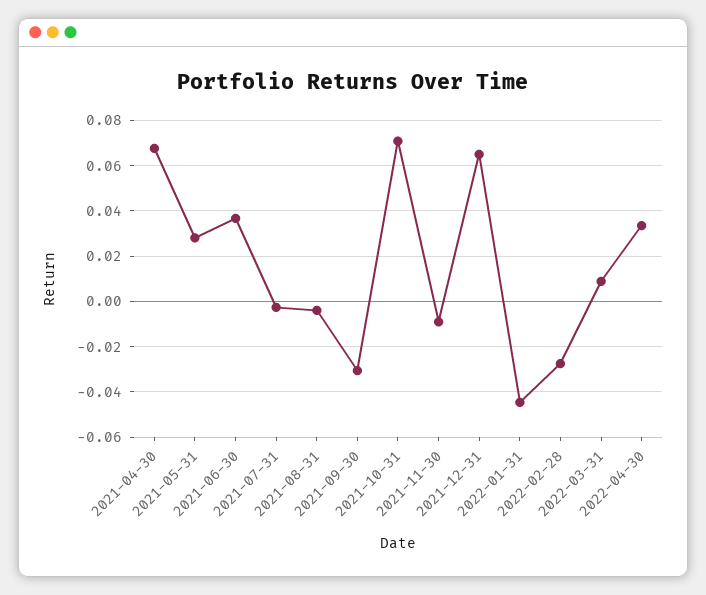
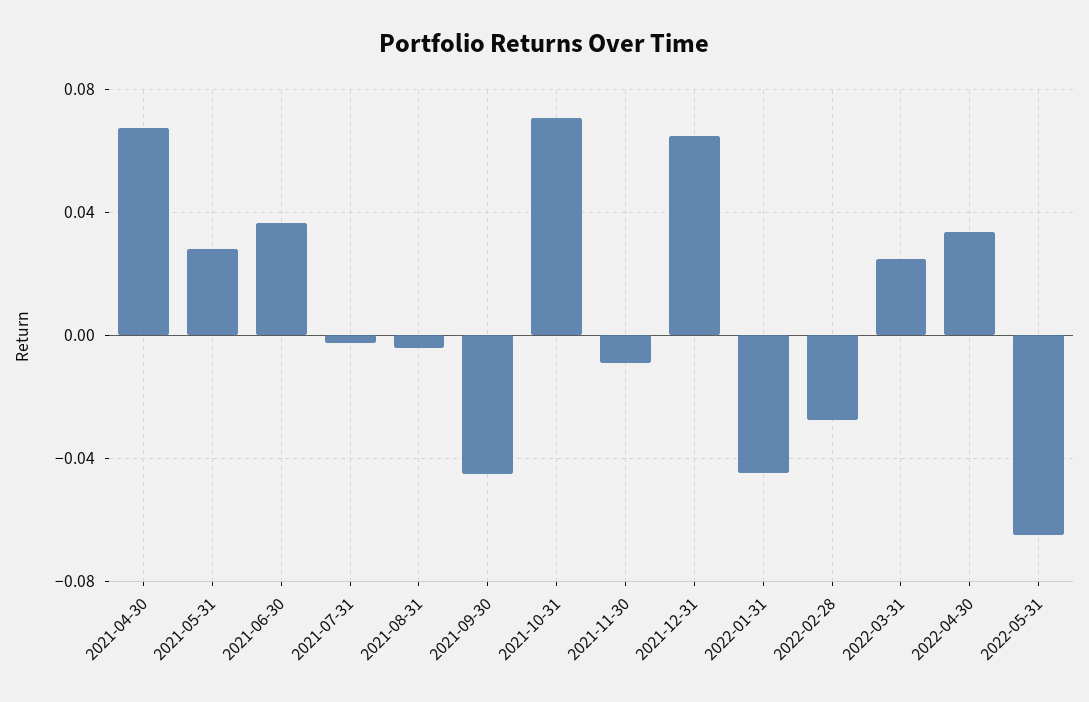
2021-09-30: -0.03 -> -0.045
2022-03-31: 0.01 -> 0.025
2022-05-31: none -> -0.065

